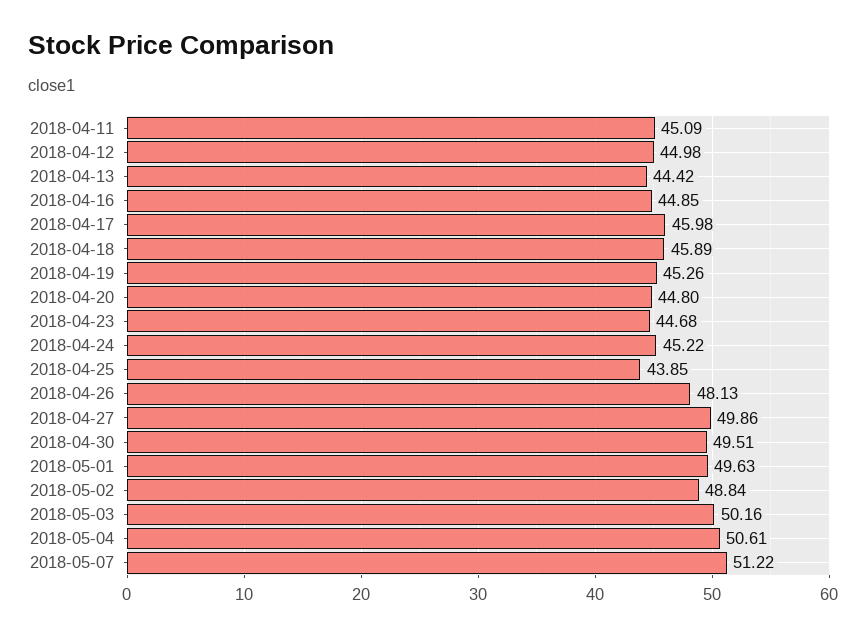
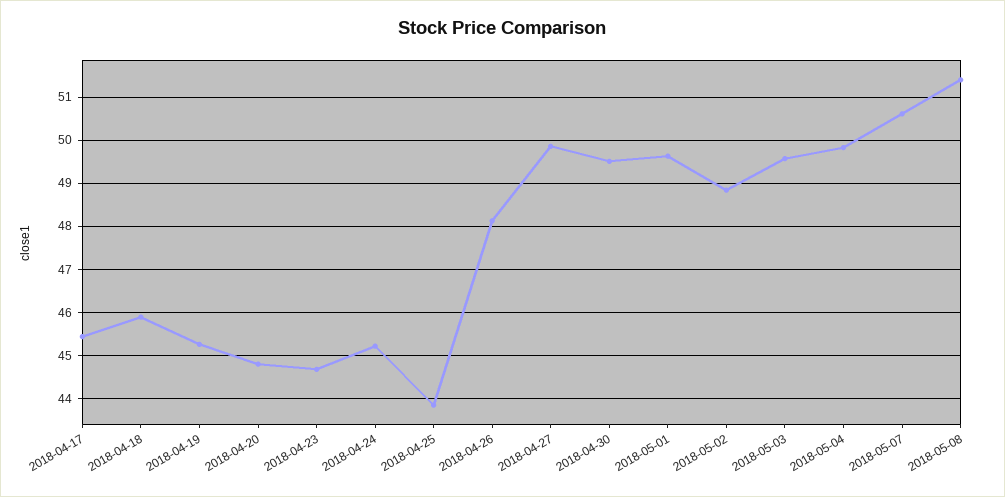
2018-04-11: 45.09 -> none
2018-04-12: 44.98 -> none
2018-04-13: 44.42 -> none
2018-04-16: 44.85 -> none
2018-04-17: 45.98 -> 45.4
2018-05-03: 50.16 -> 49.6
2018-05-04: 50.61 -> 49.8
2018-05-07: 51.22 -> 50.6
2018-05-08: none -> 51.4

